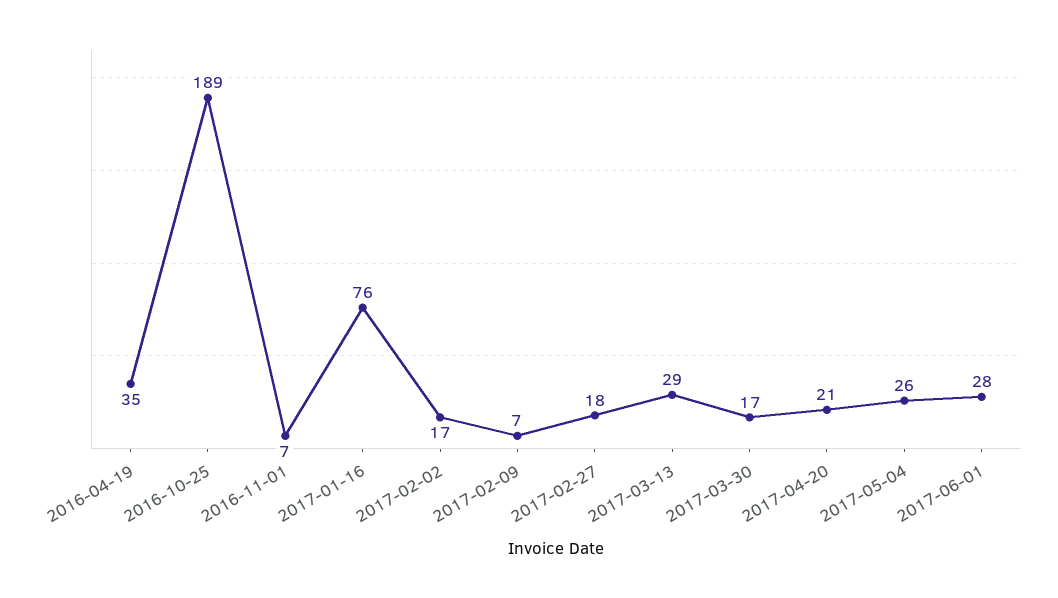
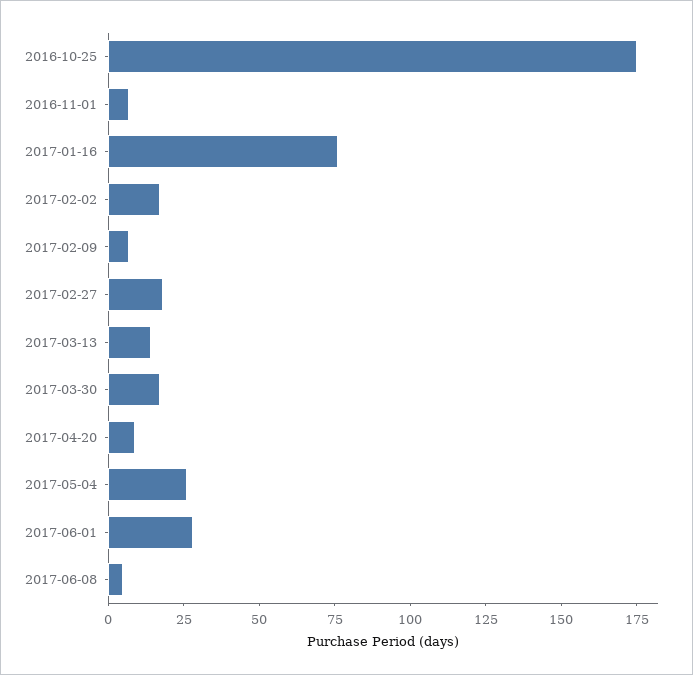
2016-04-19: 35 -> none
2016-10-25: 189 -> 175
2017-03-13: 29 -> 15
2017-04-20: 21 -> 10
2017-06-08: none -> 5

